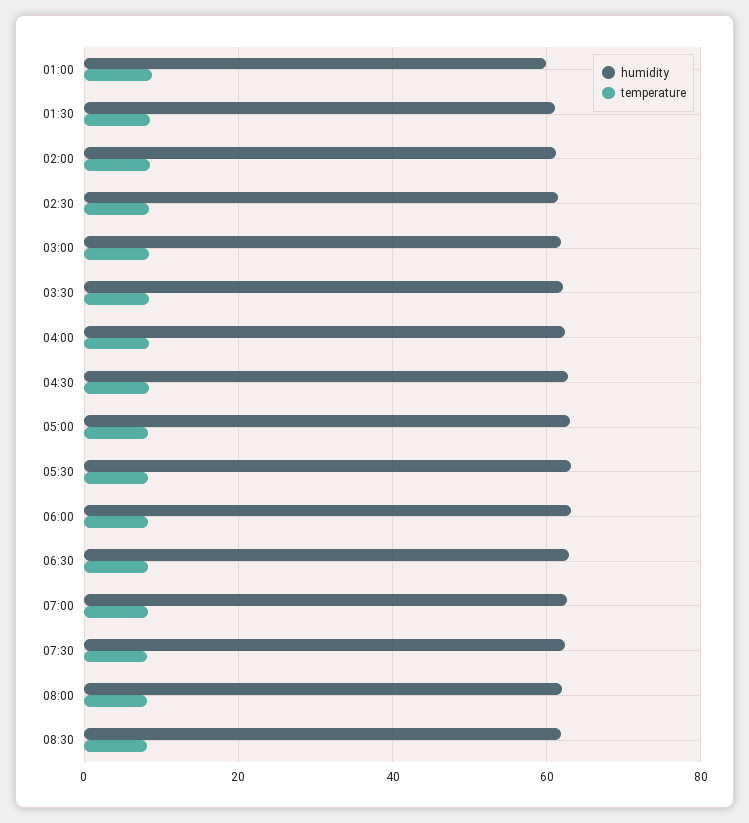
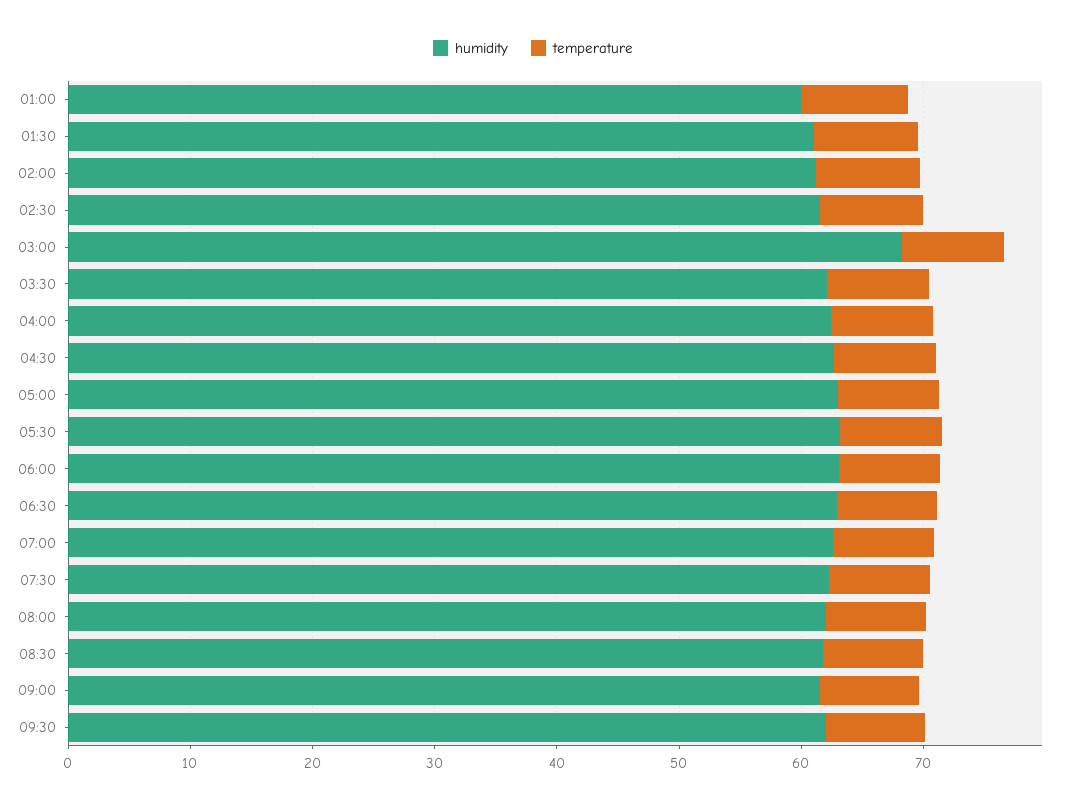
humidity, 03:00: 62 -> 68
humidity, 09:00: none -> 62
temperature, 09:00: none -> 8
humidity, 09:30: none -> 62
temperature, 09:30: none -> 8

